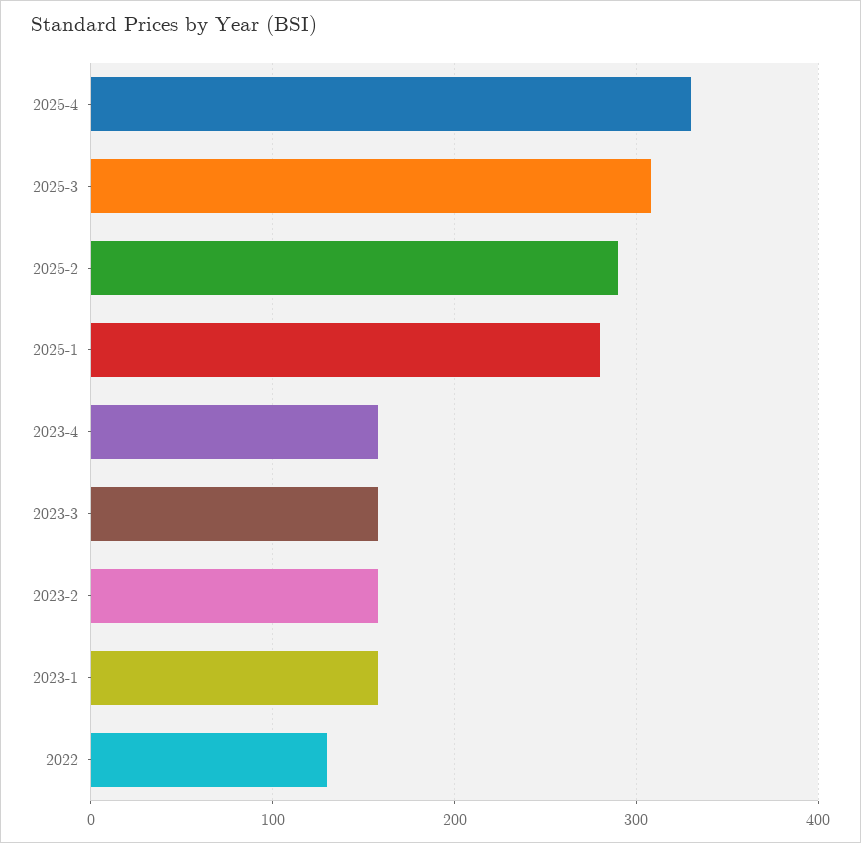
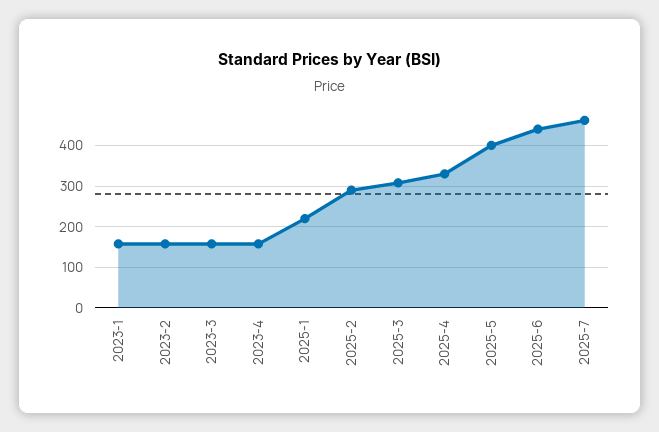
2025-1: 280 -> 220
2022: 130 -> none
2025-5: none -> 400
2025-6: none -> 440
2025-7: none -> 460

